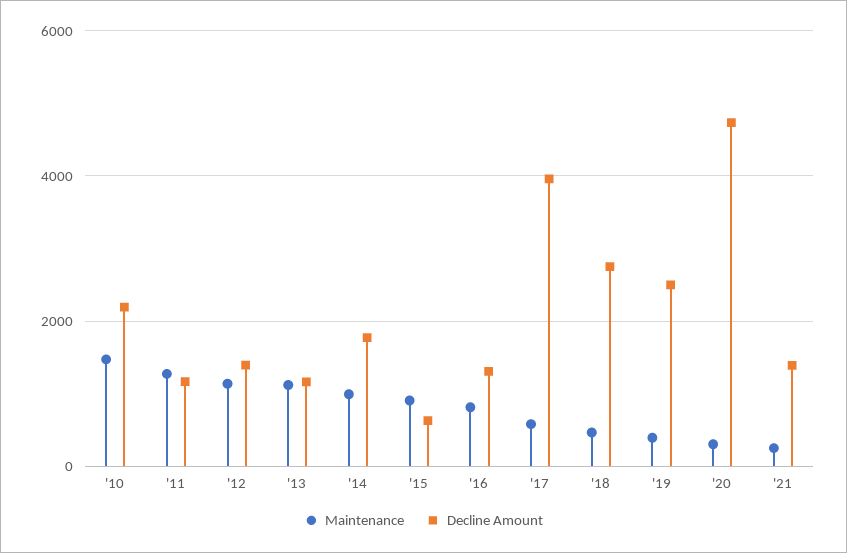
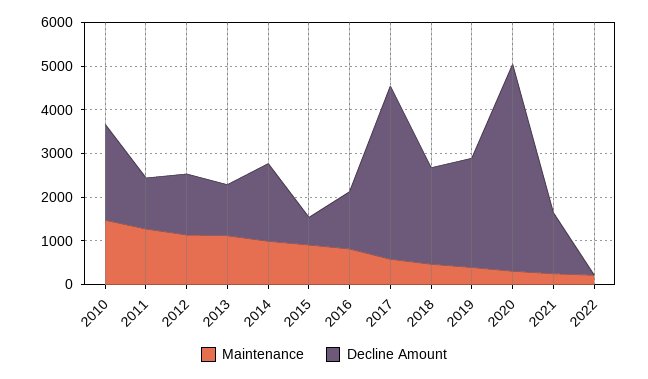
Decline Amount, '18: 2800 -> 2200
Maintenance, 2022: none -> 200
Decline Amount, 2022: none -> 0

